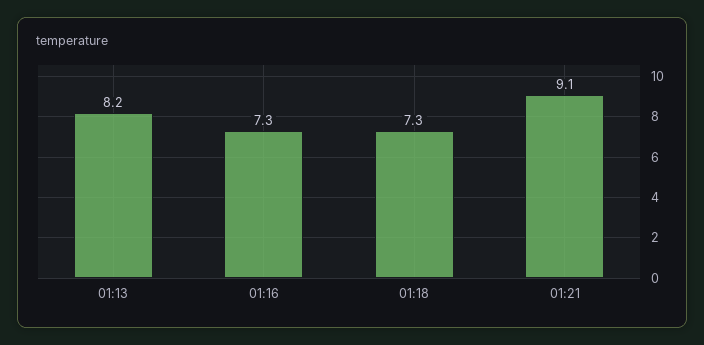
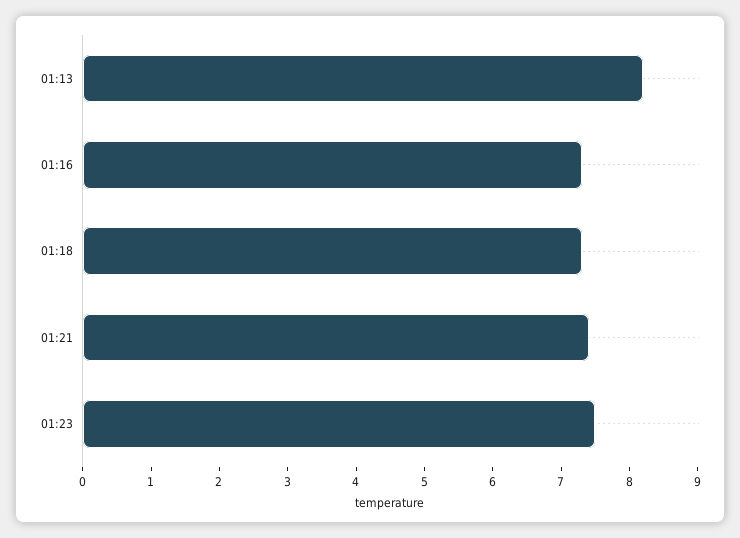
01:21: 9.1 -> 7.5
01:23: none -> 7.5

